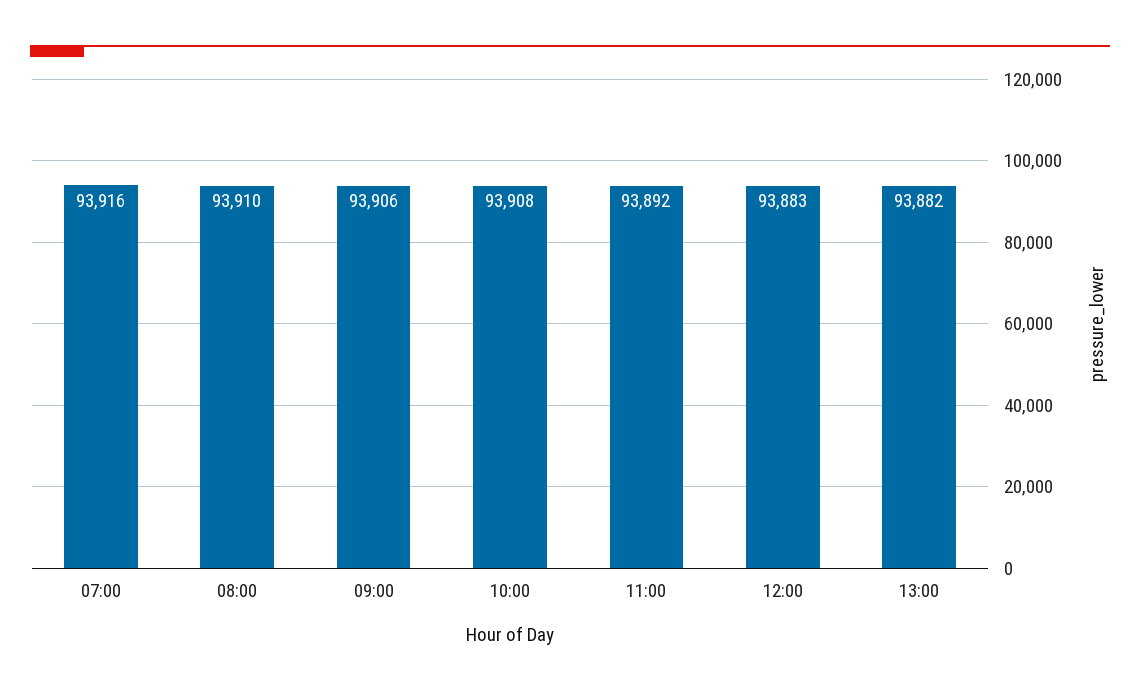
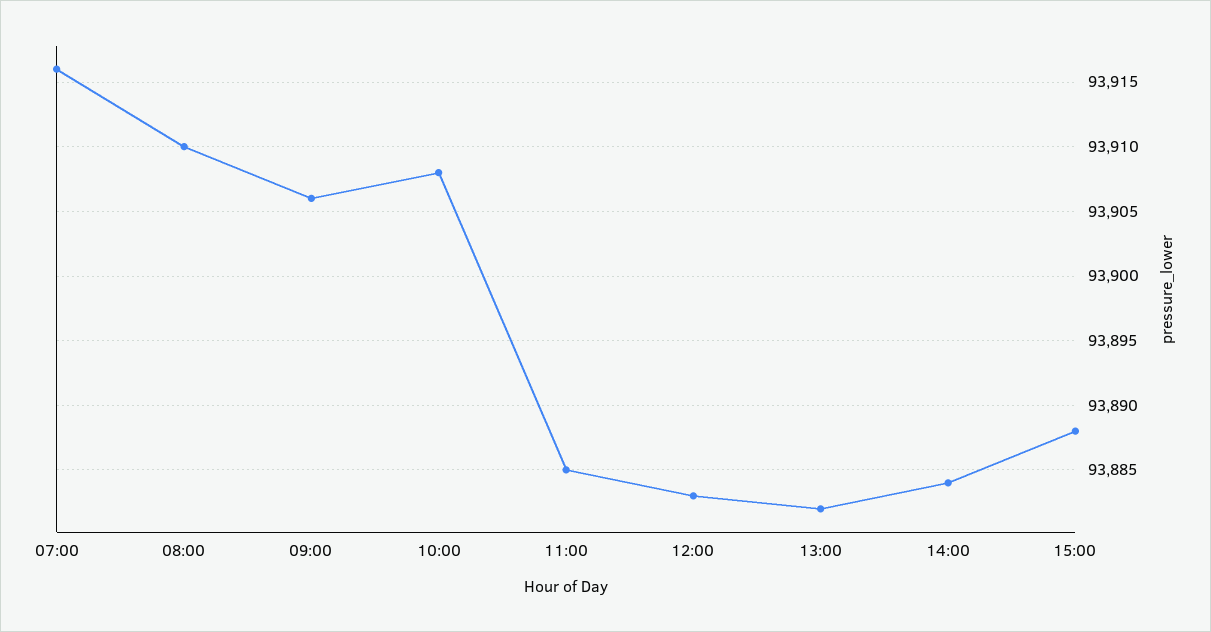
11:00: 93892 -> 93885
14:00: none -> 93884
15:00: none -> 93888

